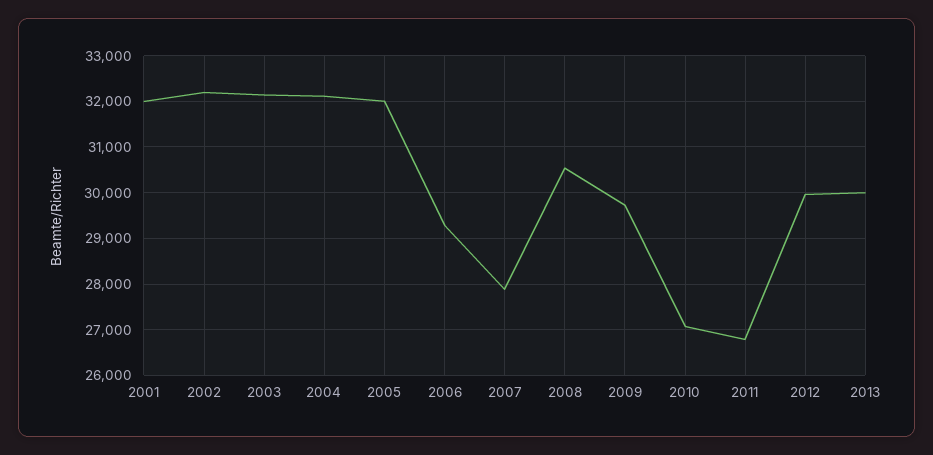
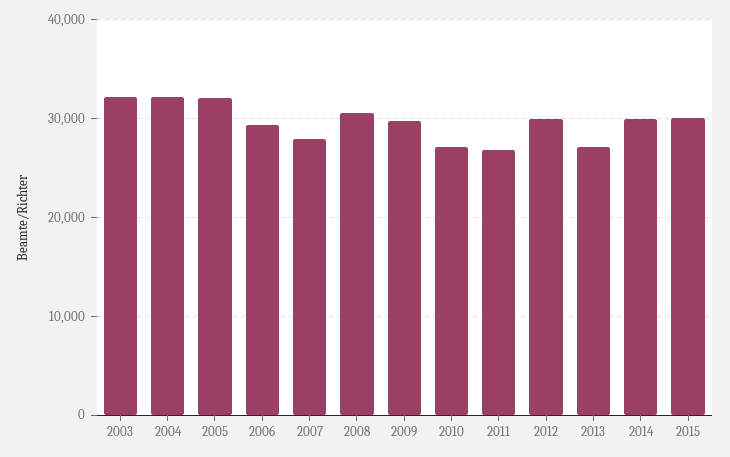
2001: 32000 -> none
2002: 32200 -> none
2013: 30000 -> 27000
2014: none -> 30000
2015: none -> 30000

